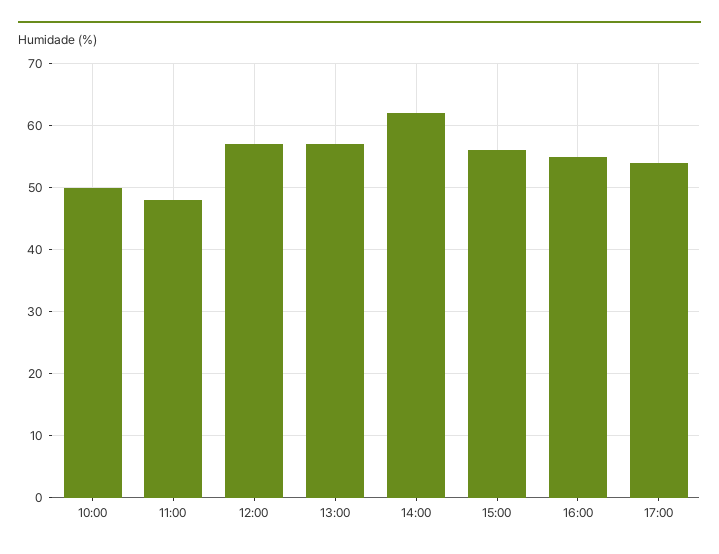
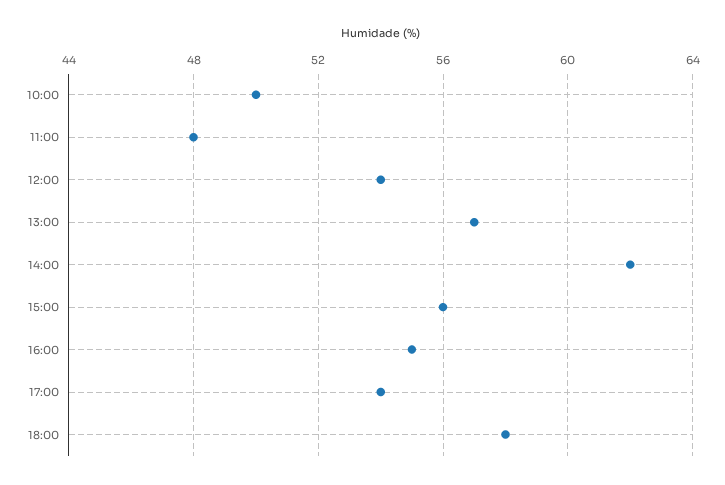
12:00: 57 -> 54
18:00: none -> 58

